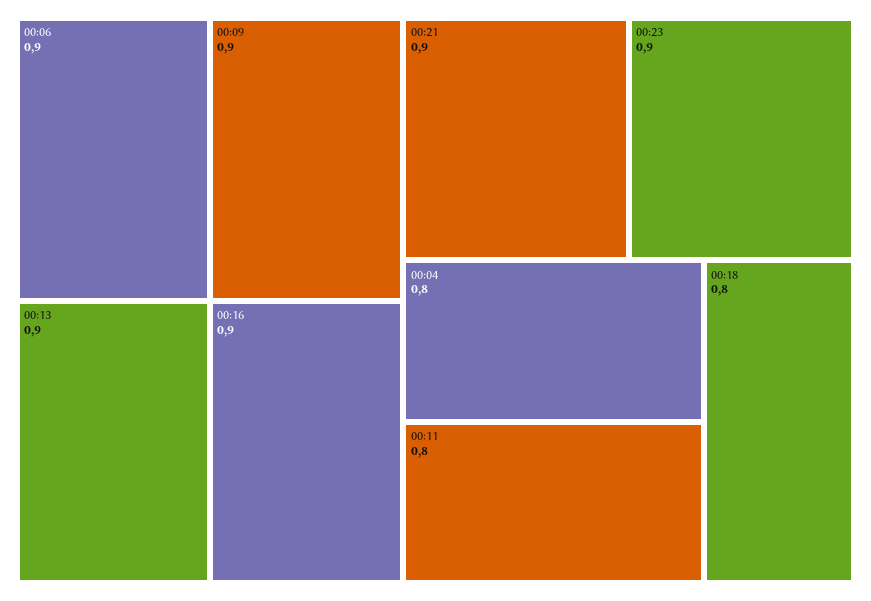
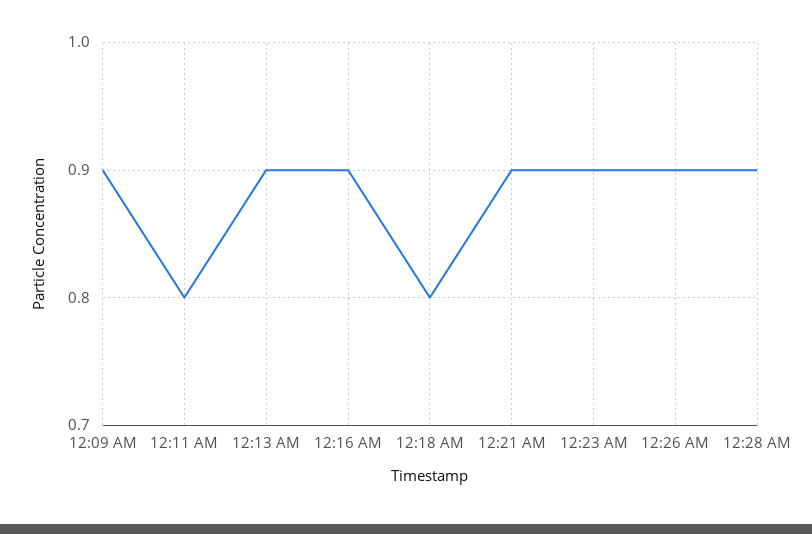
00:06: 0.9 -> none
00:04: 0.8 -> none
12:26 AM: none -> 0.9
12:28 AM: none -> 0.9

